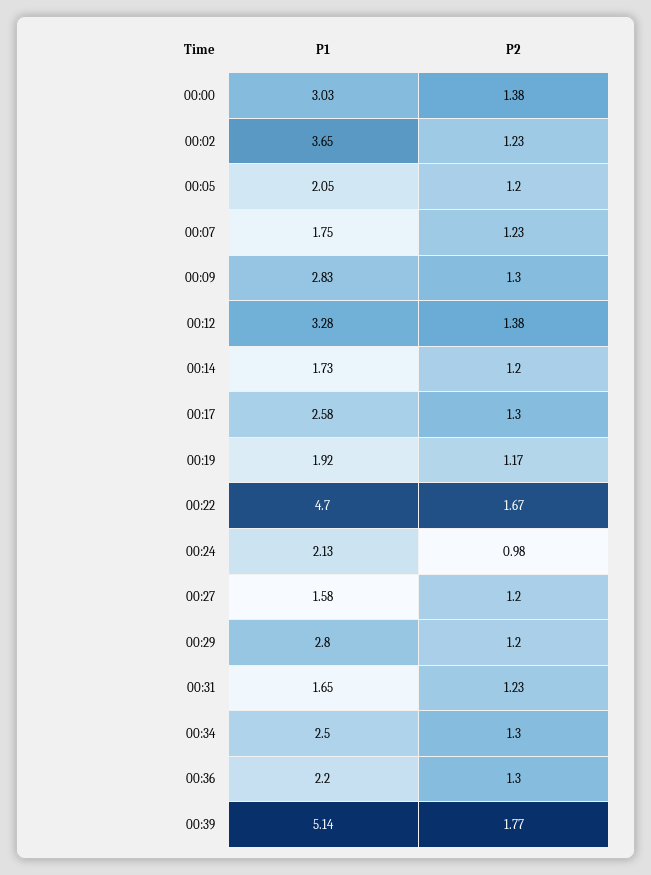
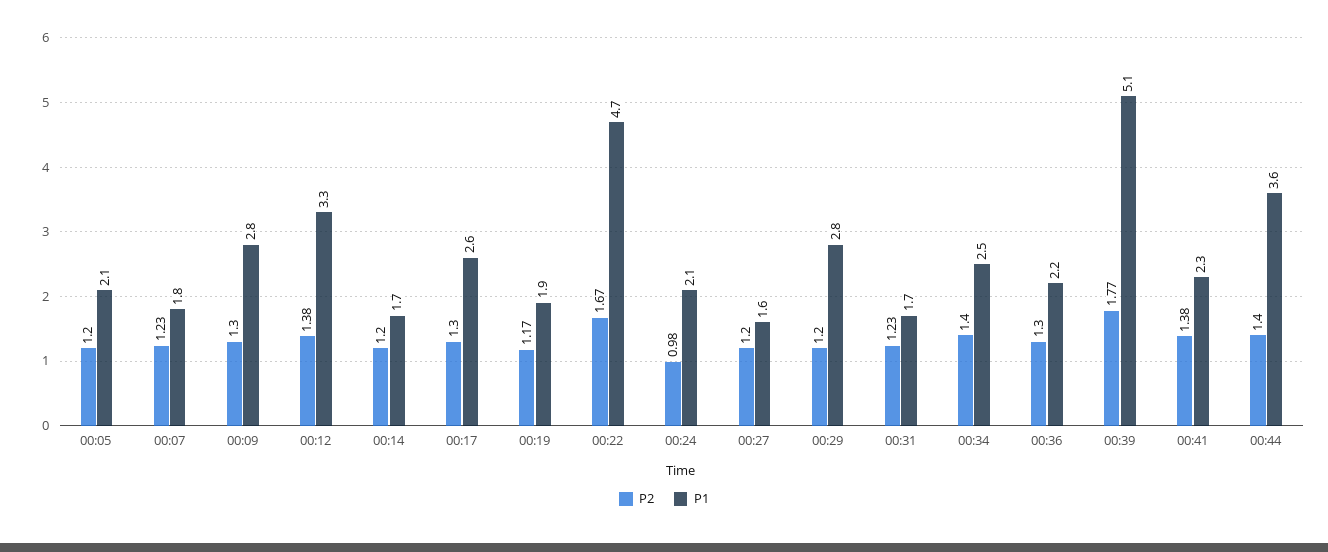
P1, 00:00: 3.03 -> none
P2, 00:00: 1.38 -> none
P1, 00:02: 3.65 -> none
P2, 00:02: 1.23 -> none
P2, 00:34: 1.3 -> 1.4
P2, 00:41: none -> 1.38
P1, 00:41: none -> 2.3
P2, 00:44: none -> 1.4
P1, 00:44: none -> 3.6

